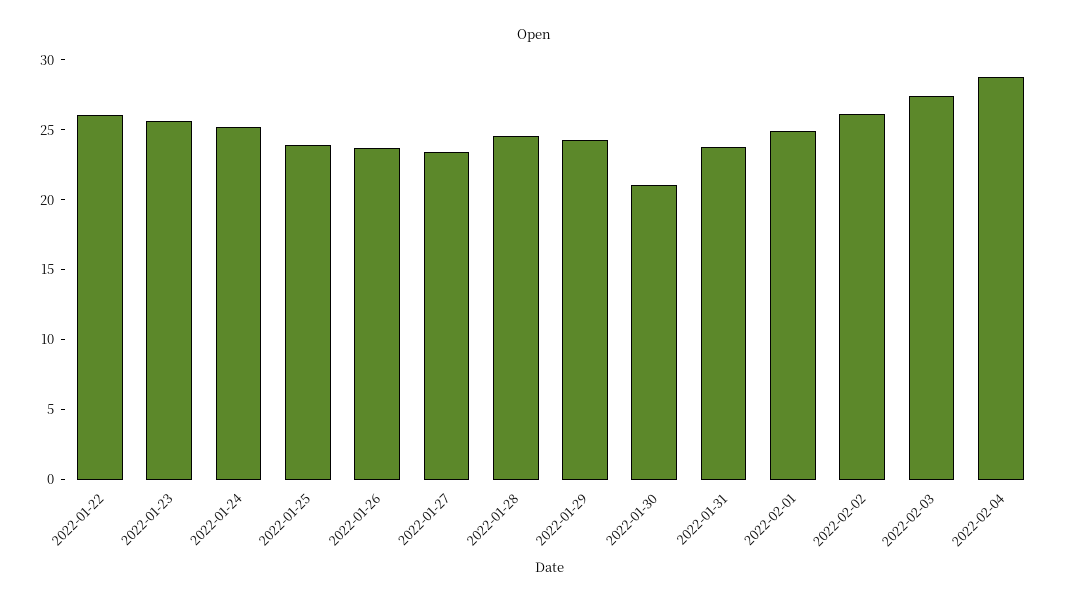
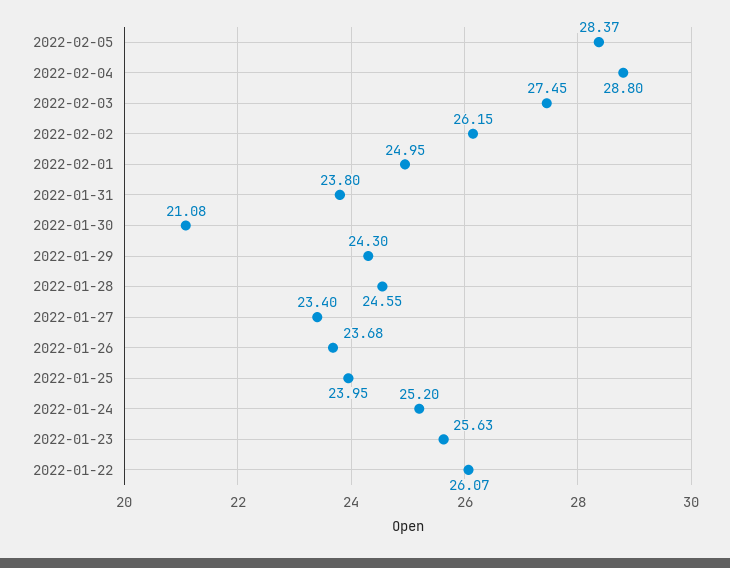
2022-02-05: none -> 28.37

